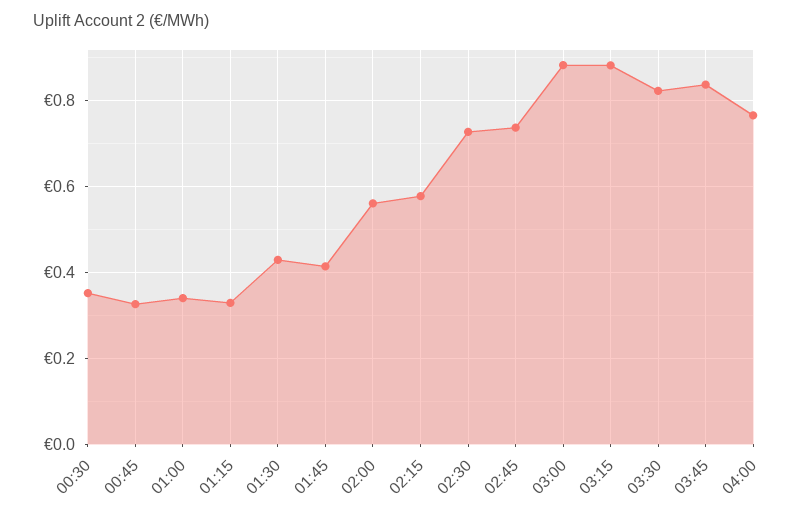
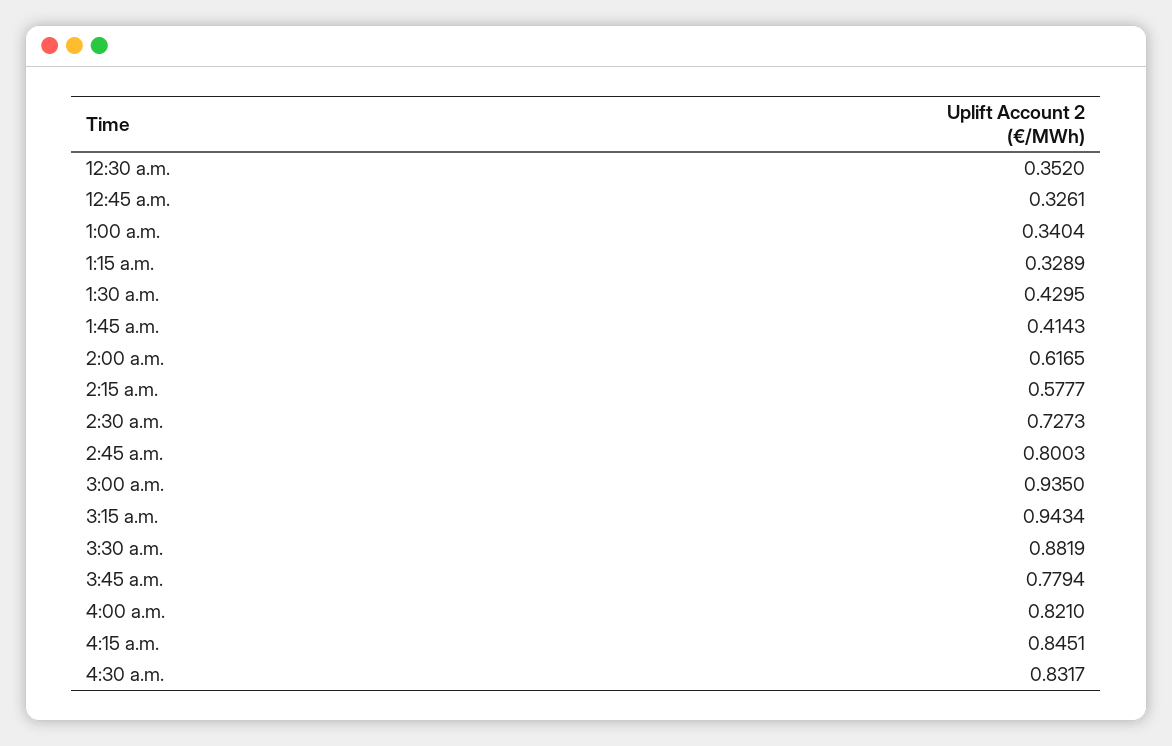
02:00: 0.56 -> 0.6165
02:45: 0.74 -> 0.8003
03:00: 0.88 -> 0.935
03:15: 0.88 -> 0.9434
03:30: 0.82 -> 0.8819
03:45: 0.84 -> 0.7794
04:00: 0.76 -> 0.821
4:15 a.m.: none -> 0.8451
4:30 a.m.: none -> 0.8317

